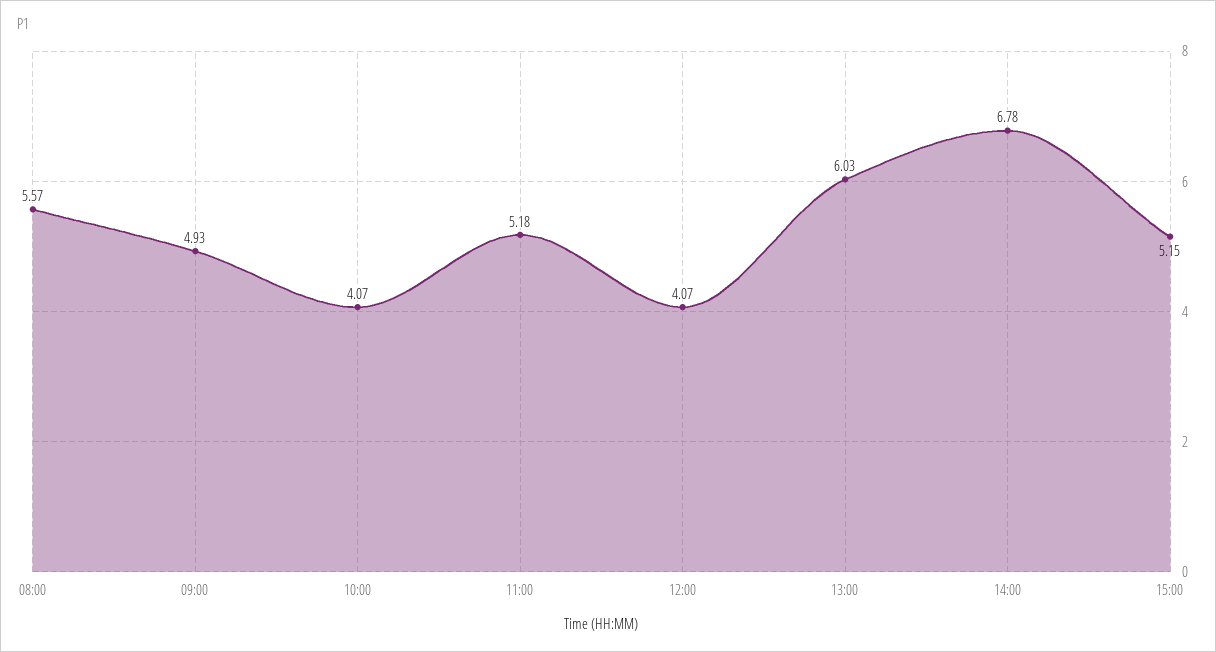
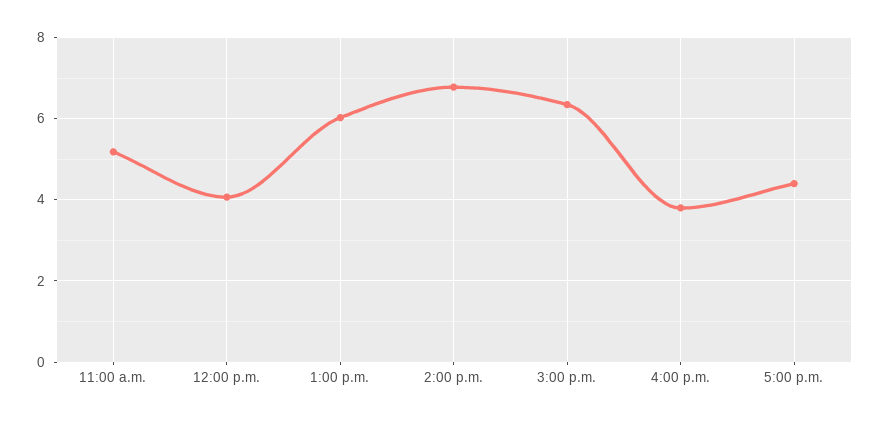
08:00: 5.57 -> none
09:00: 4.93 -> none
10:00: 4.07 -> none
15:00: 5.15 -> 6.4
4:00 p.m.: none -> 3.8
5:00 p.m.: none -> 4.4

